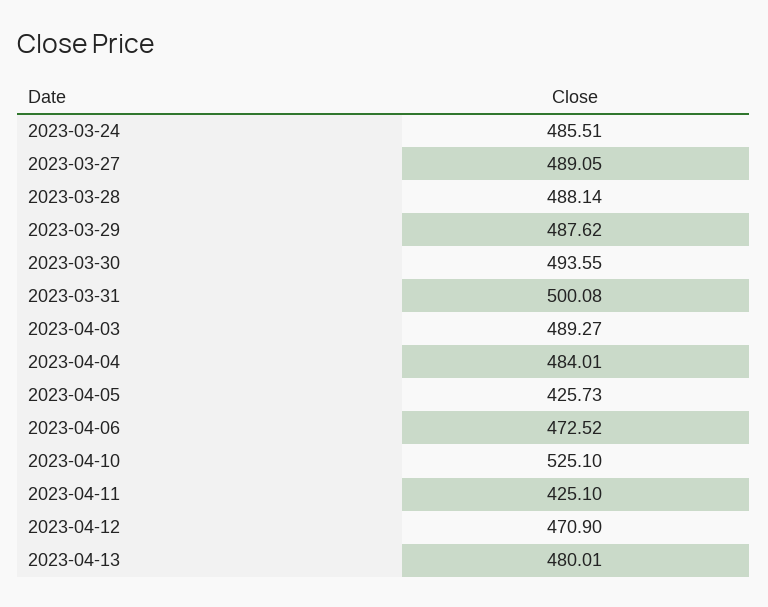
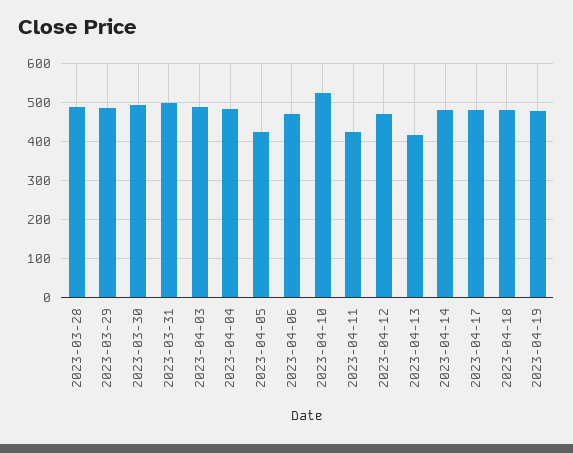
2023-03-24: 485.51 -> none
2023-03-27: 489.05 -> none
2023-04-13: 480.01 -> 420
2023-04-14: none -> 480
2023-04-17: none -> 480
2023-04-18: none -> 480
2023-04-19: none -> 480

